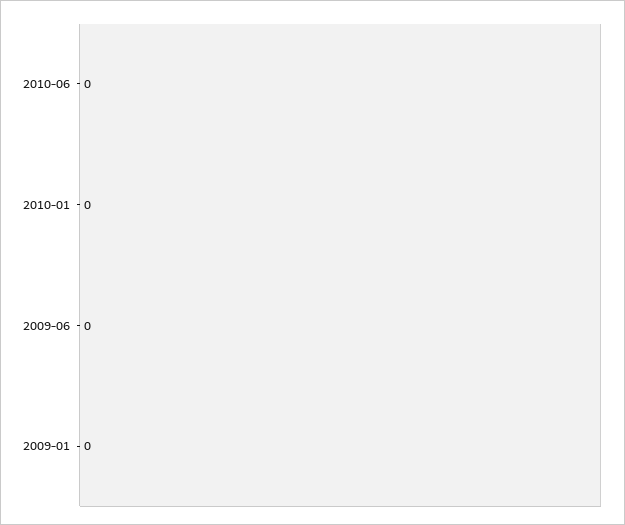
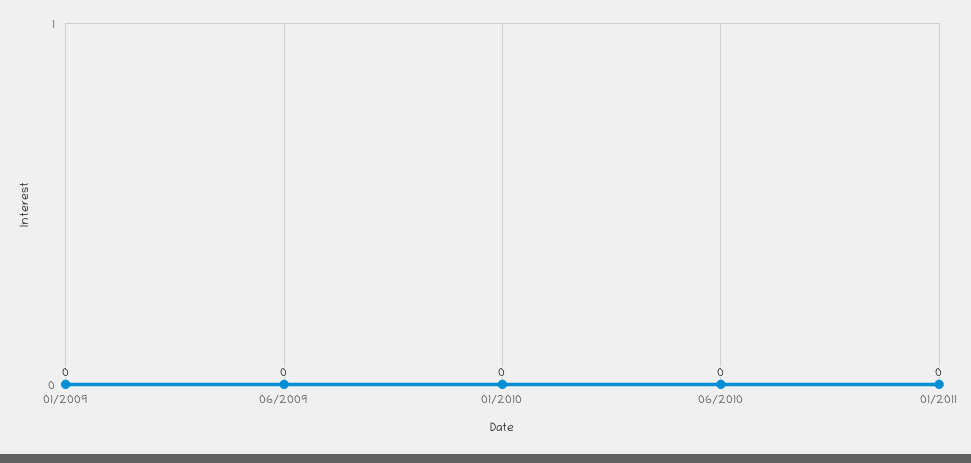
01/2011: none -> 0

